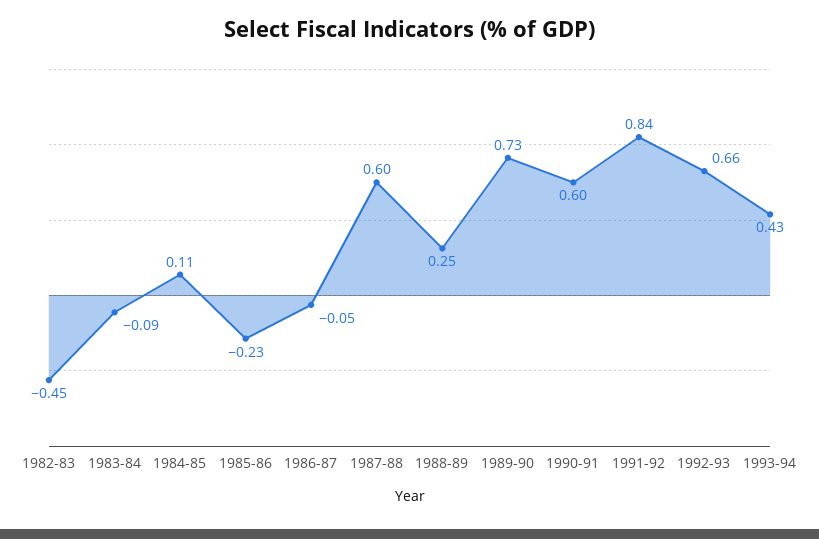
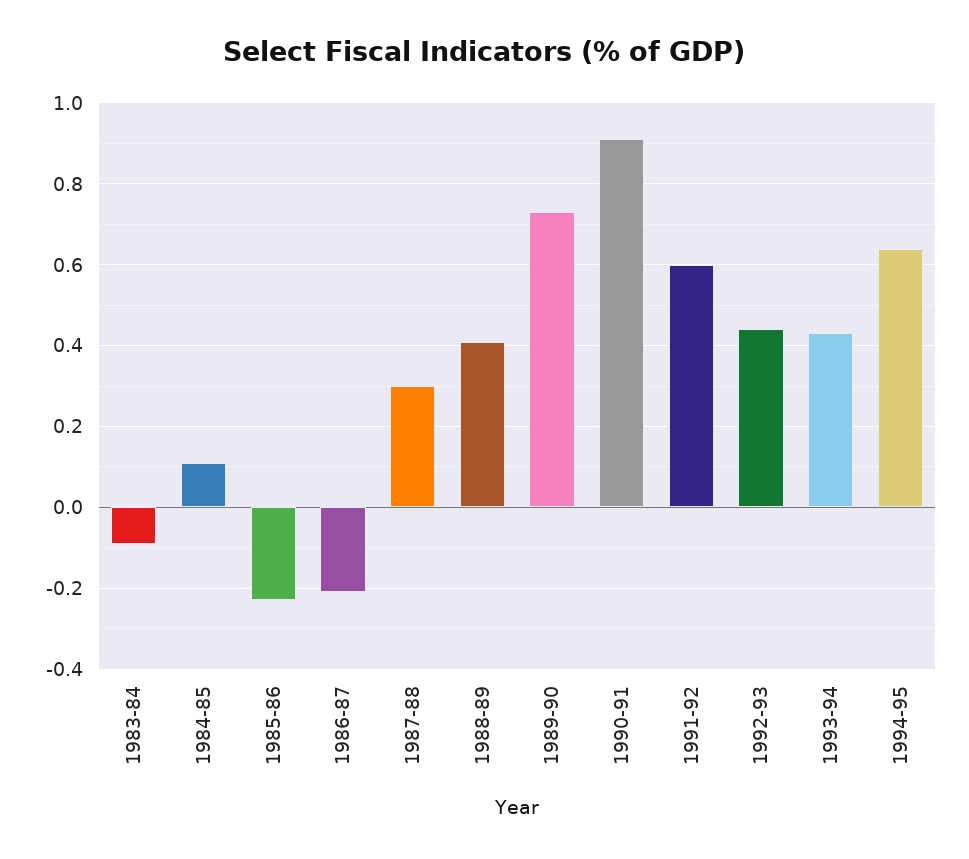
1982-83: -0.45 -> none
1986-87: -0.05 -> -0.2
1987-88: 0.6 -> 0.3
1988-89: 0.25 -> 0.4
1990-91: 0.6 -> 0.9
1991-92: 0.84 -> 0.6
1992-93: 0.66 -> 0.45
1994-95: none -> 0.65

